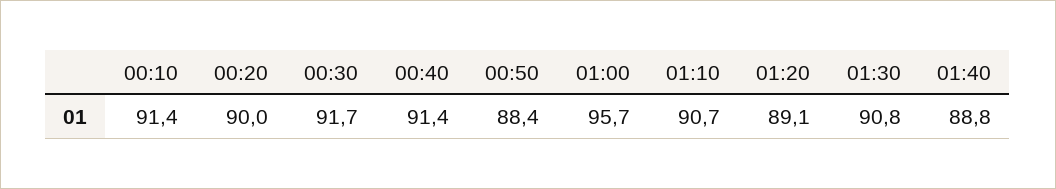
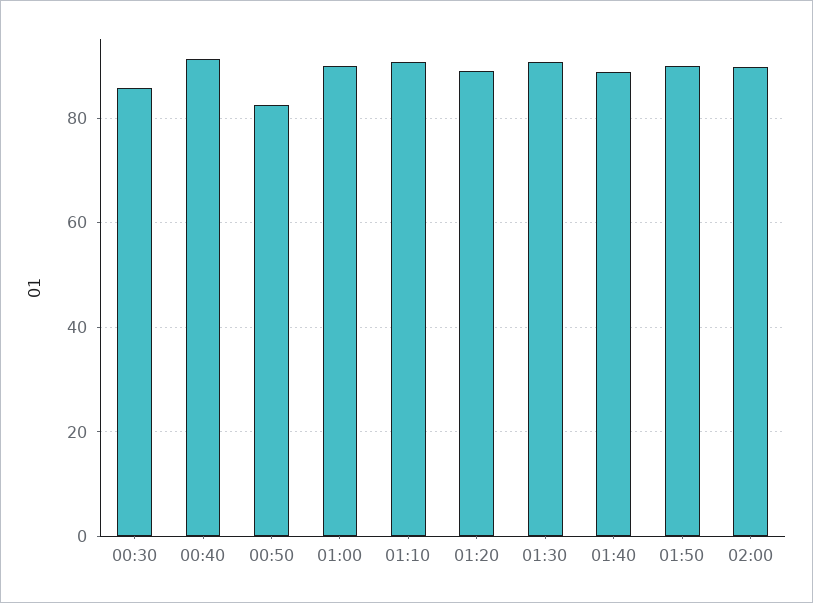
00:10: 91.4 -> none
00:20: 90 -> none
00:30: 91.7 -> 86
00:50: 88.4 -> 82
01:00: 95.7 -> 90
01:50: none -> 90
02:00: none -> 90

